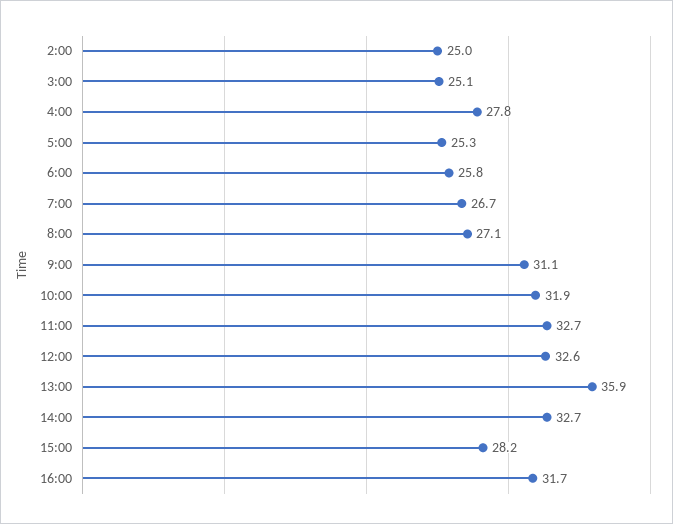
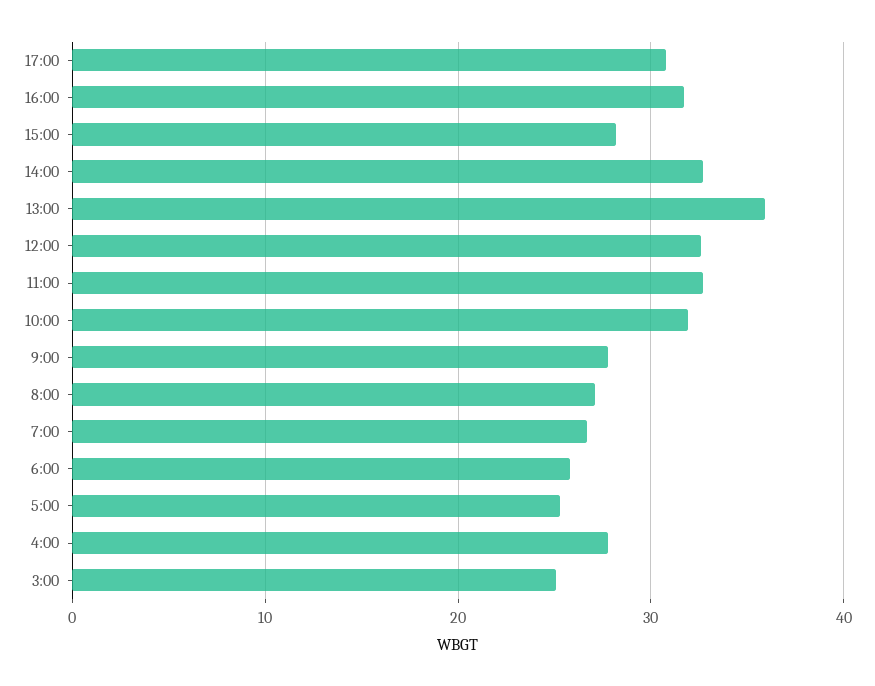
2:00: 25 -> none
9:00: 31.1 -> 28
17:00: none -> 31

